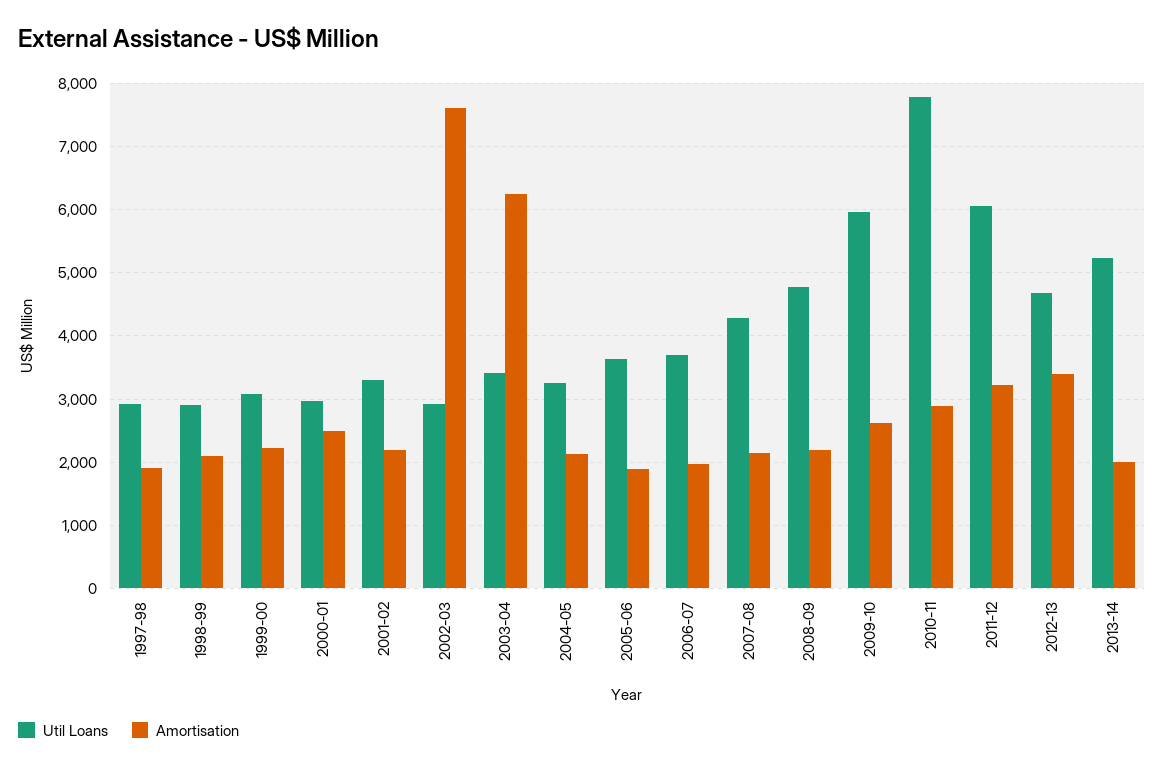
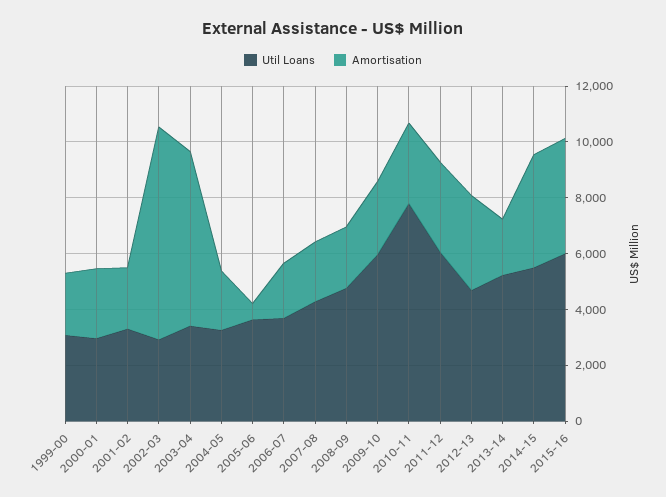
Util Loans, 1997-98: 2900 -> none
Amortisation, 1997-98: 1900 -> none
Util Loans, 1998-99: 2900 -> none
Amortisation, 1998-99: 2100 -> none
Amortisation, 2005-06: 1900 -> 500
Util Loans, 2014-15: none -> 5500
Amortisation, 2014-15: none -> 4000
Util Loans, 2015-16: none -> 6000
Amortisation, 2015-16: none -> 4000

